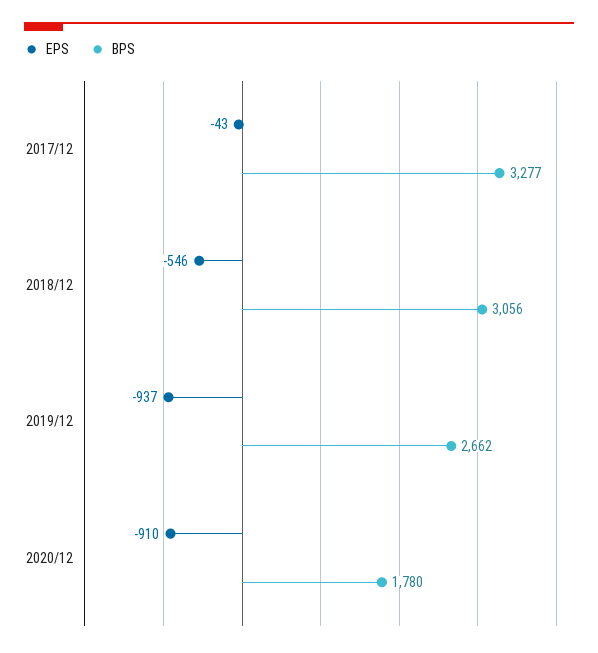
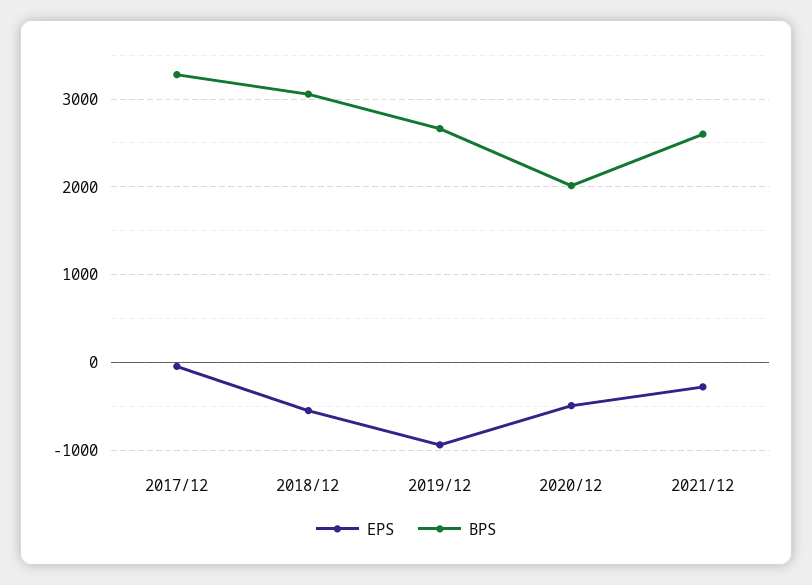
EPS, 2020/12: -910 -> -500
BPS, 2020/12: 1780 -> 2000
EPS, 2021/12: none -> -300
BPS, 2021/12: none -> 2600

